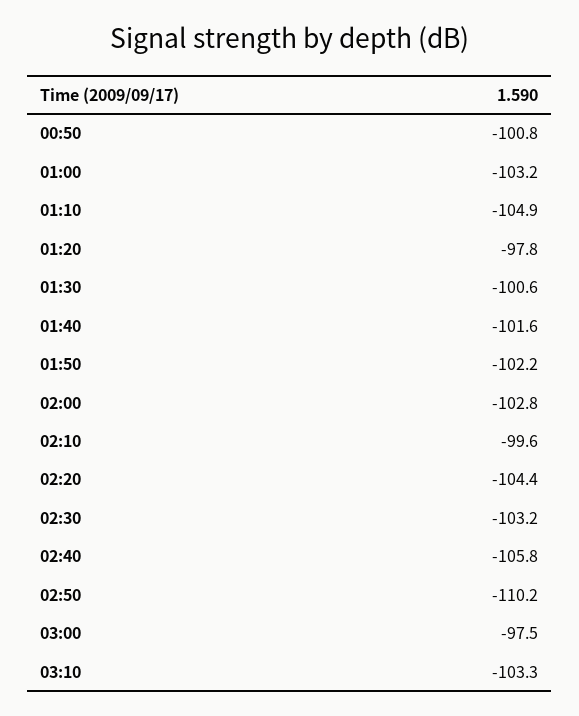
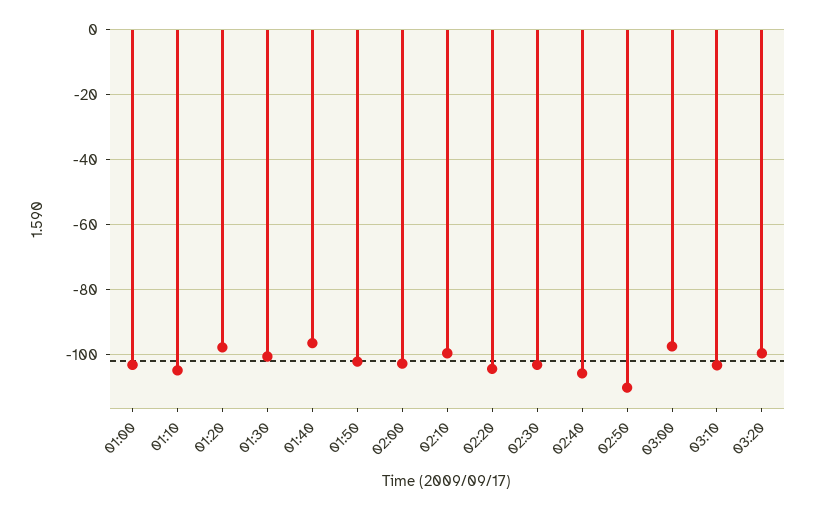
00:50: -100.8 -> none
01:40: -101.6 -> -96
03:20: none -> -100

